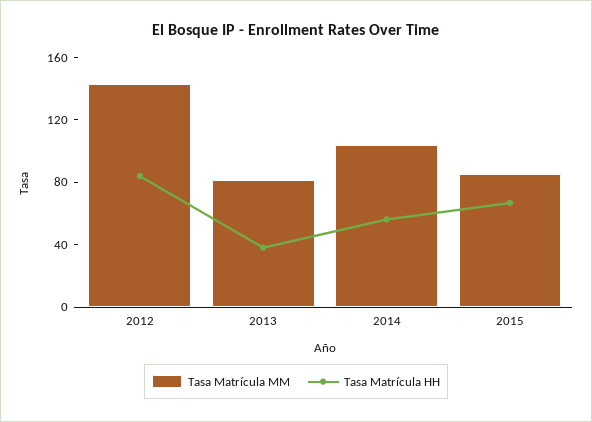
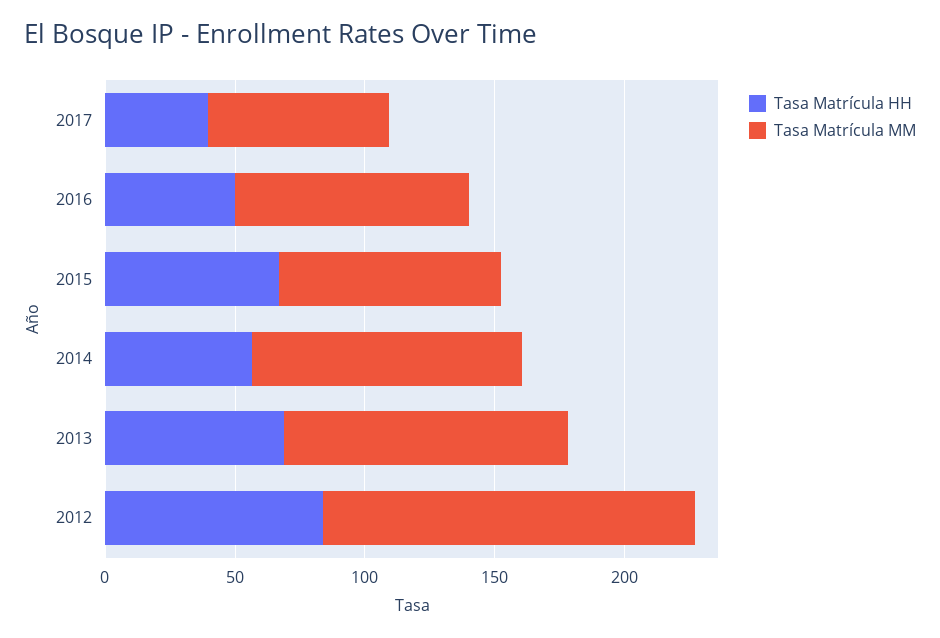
Tasa Matrícula MM, 2013: 80 -> 110
Tasa Matrícula HH, 2013: 40 -> 70
Tasa Matrícula HH, 2017: none -> 40
Tasa Matrícula MM, 2017: none -> 70
Tasa Matrícula HH, 2016: none -> 50
Tasa Matrícula MM, 2016: none -> 90

